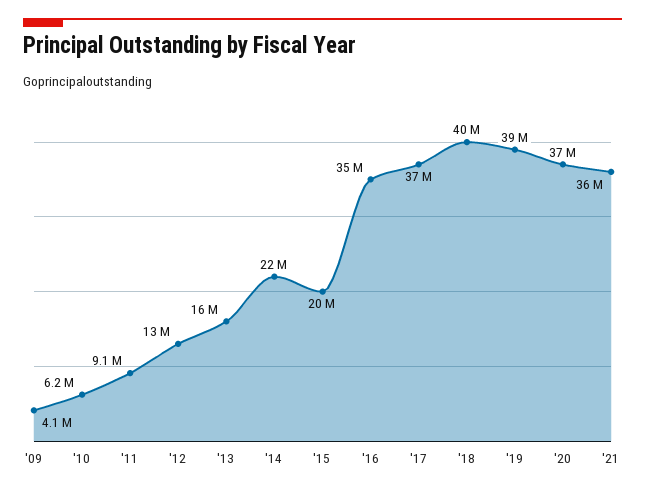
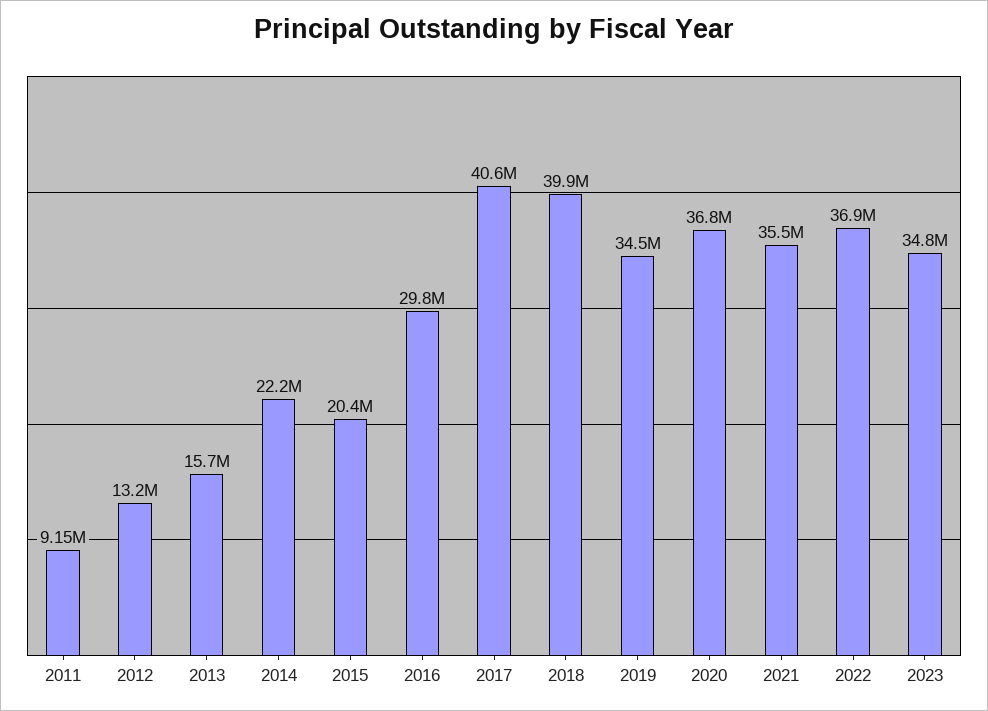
'09: 4100000 -> none
'10: 6200000 -> none
'16: 35000000 -> 29800000
'17: 37000000 -> 40600000
'19: 39000000 -> 34500000
2022: none -> 36900000
2023: none -> 34800000

